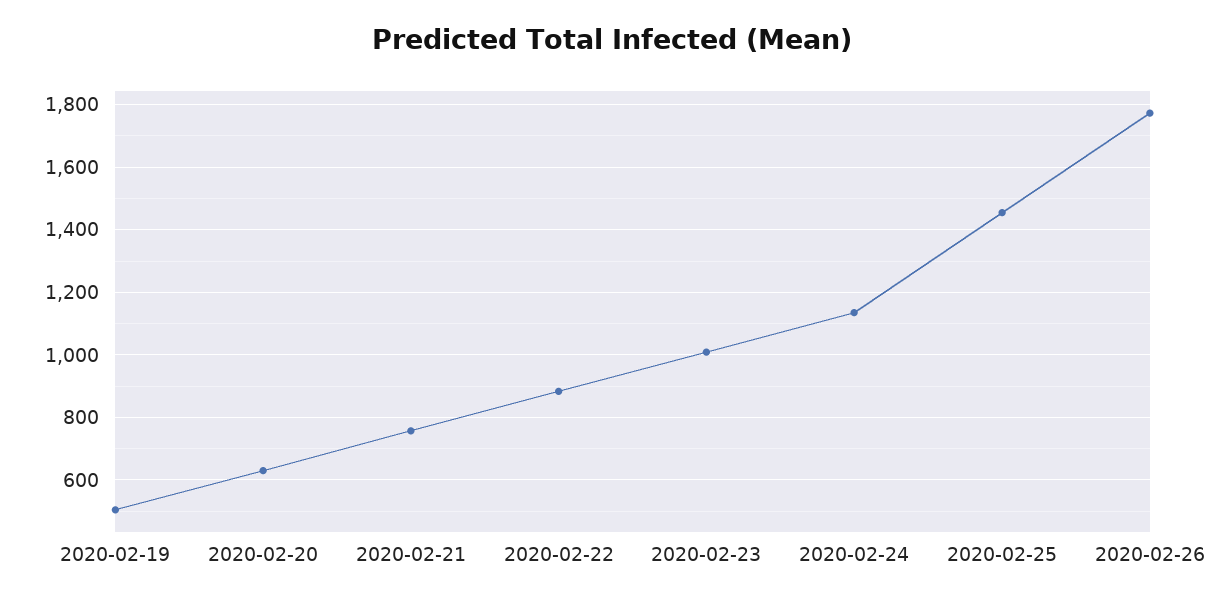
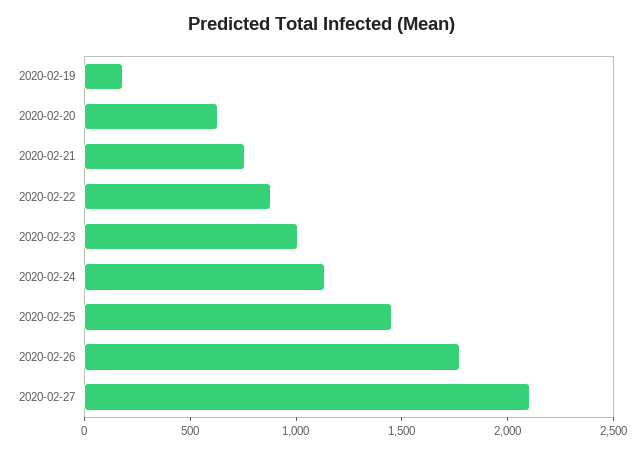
2020-02-19: 500 -> 200
2020-02-27: none -> 2100

